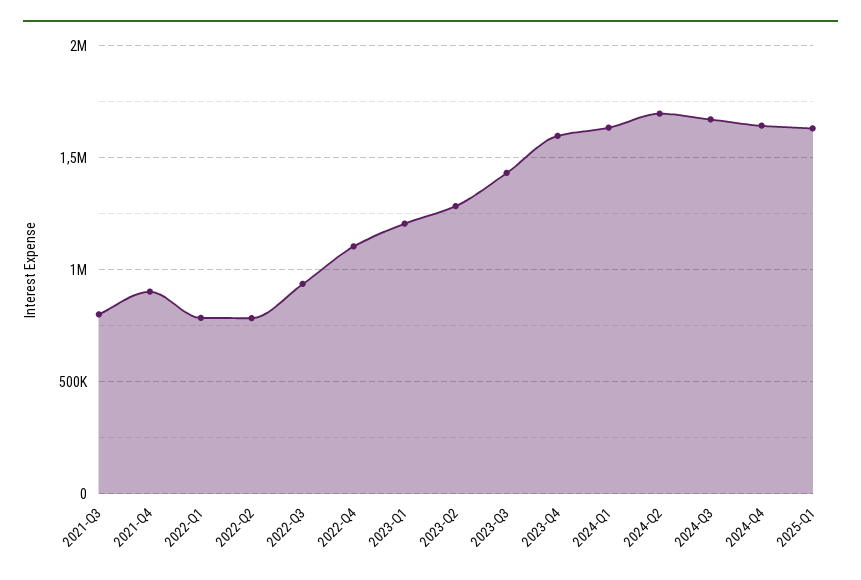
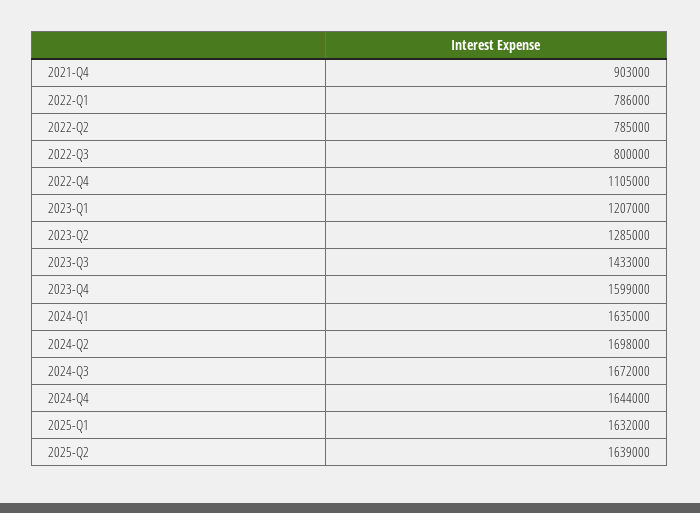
2021-Q3: 800000 -> none
2022-Q3: 950000 -> 800000
2025-Q2: none -> 1639000

